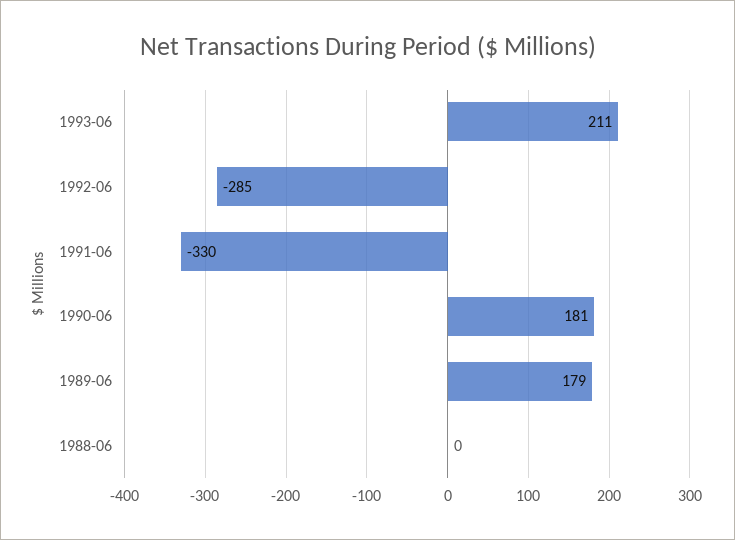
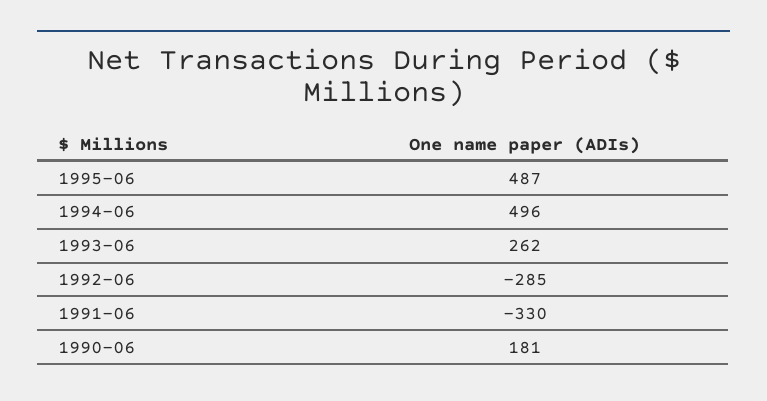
1993-06: 211 -> 262
1989-06: 179 -> none
1988-06: 0 -> none
1995-06: none -> 487
1994-06: none -> 496

